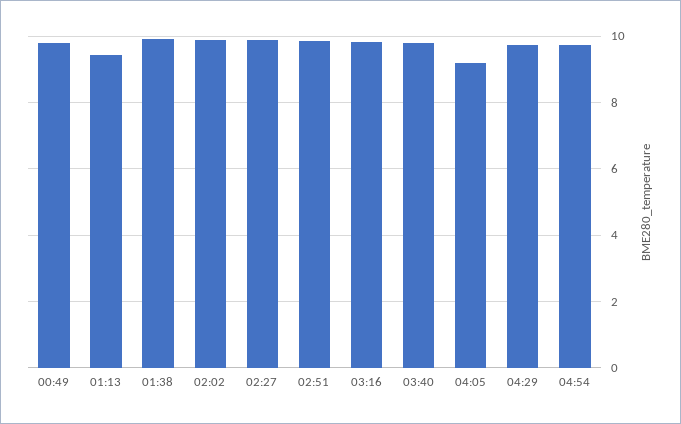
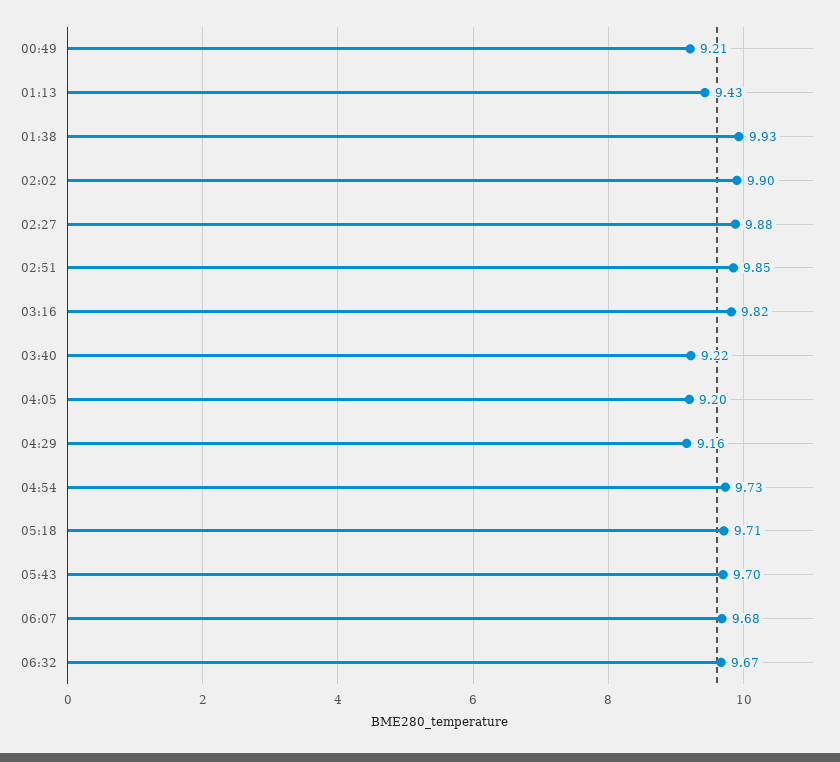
00:49: 9.8 -> 9.21
03:40: 9.8 -> 9.22
04:29: 9.8 -> 9.16
05:18: none -> 9.71
05:43: none -> 9.7
06:07: none -> 9.68
06:32: none -> 9.67

